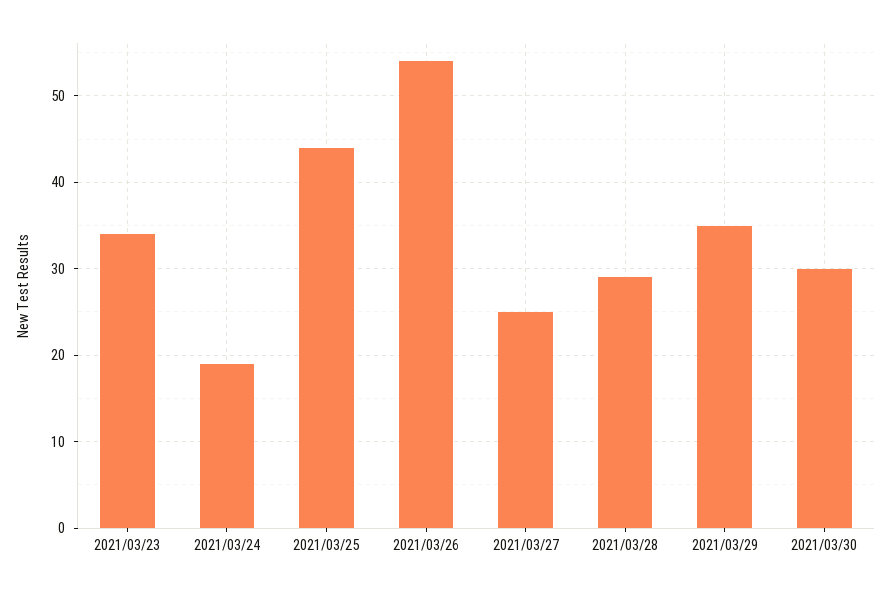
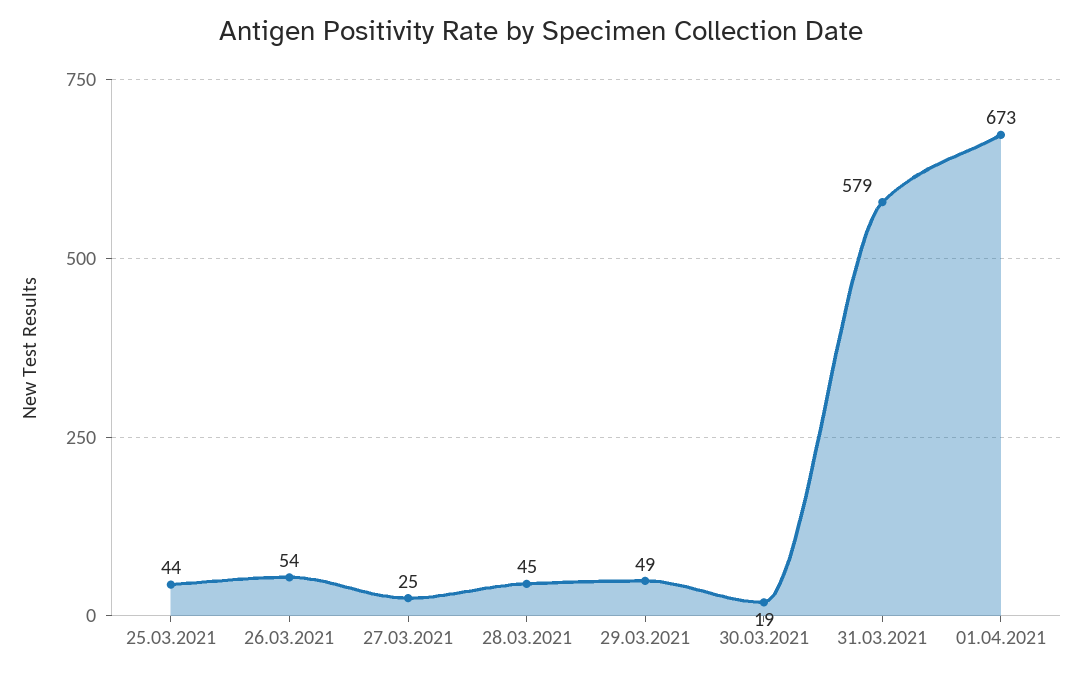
2021/03/23: 34 -> none
2021/03/24: 19 -> none
2021/03/28: 29 -> 45
2021/03/29: 35 -> 49
2021/03/30: 30 -> 19
31.03.2021: none -> 579
01.04.2021: none -> 673

